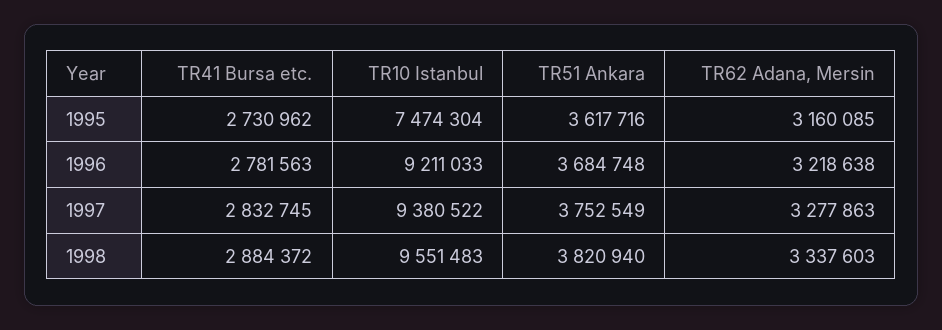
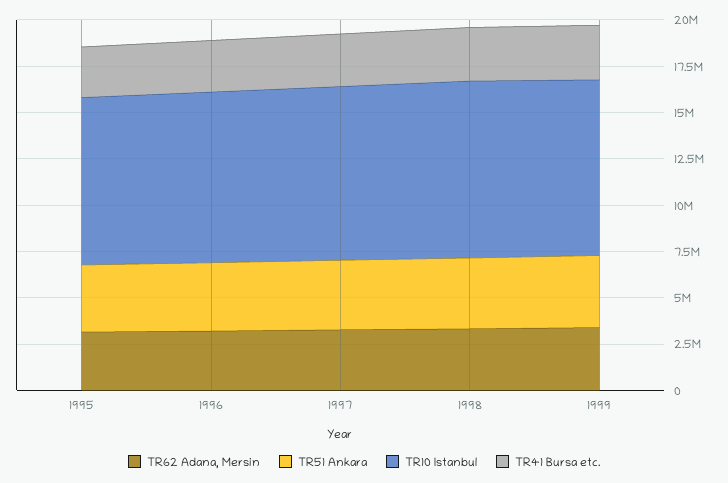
TR10 Istanbul, 1995: 7474304 -> 9000000
TR62 Adana, Mersin, 1999: none -> 3500000
TR51 Ankara, 1999: none -> 4000000
TR10 Istanbul, 1999: none -> 9500000
TR41 Bursa etc., 1999: none -> 3000000

